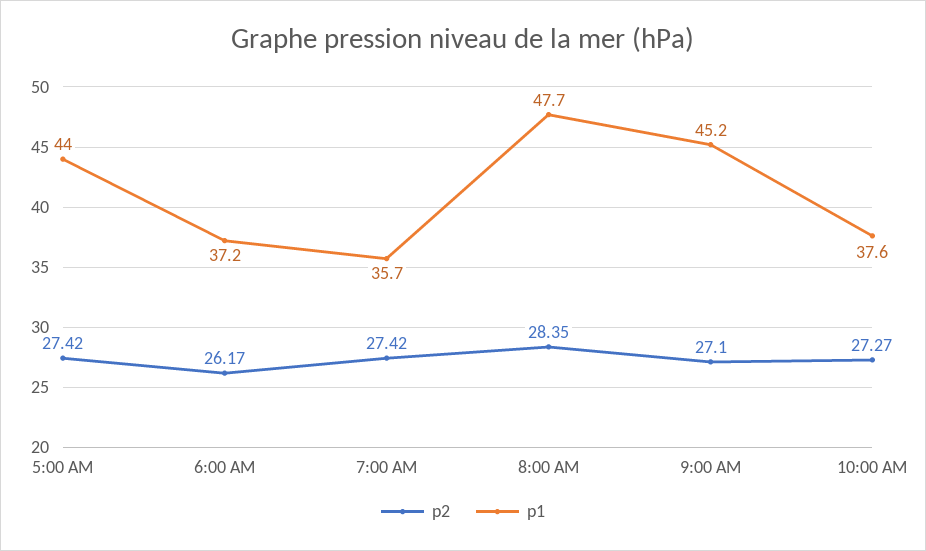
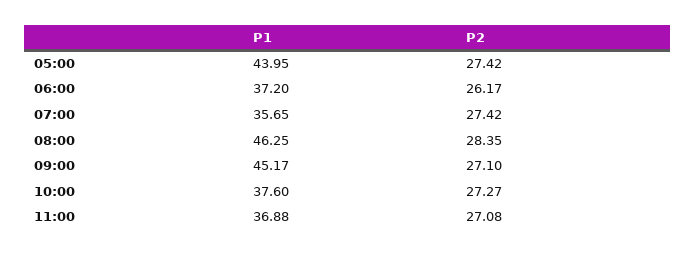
p1, 8:00 AM: 47.7 -> 46.25
p1, 11:00: none -> 36.88
p2, 11:00: none -> 27.08

